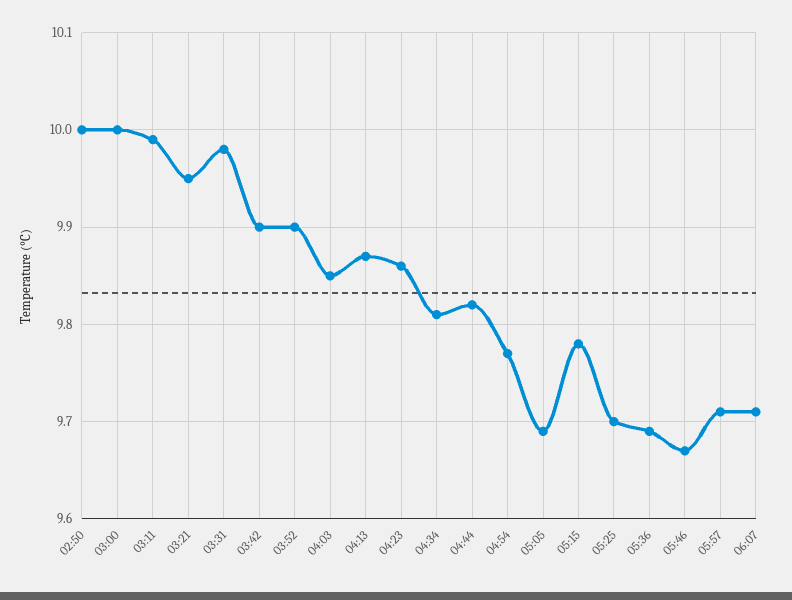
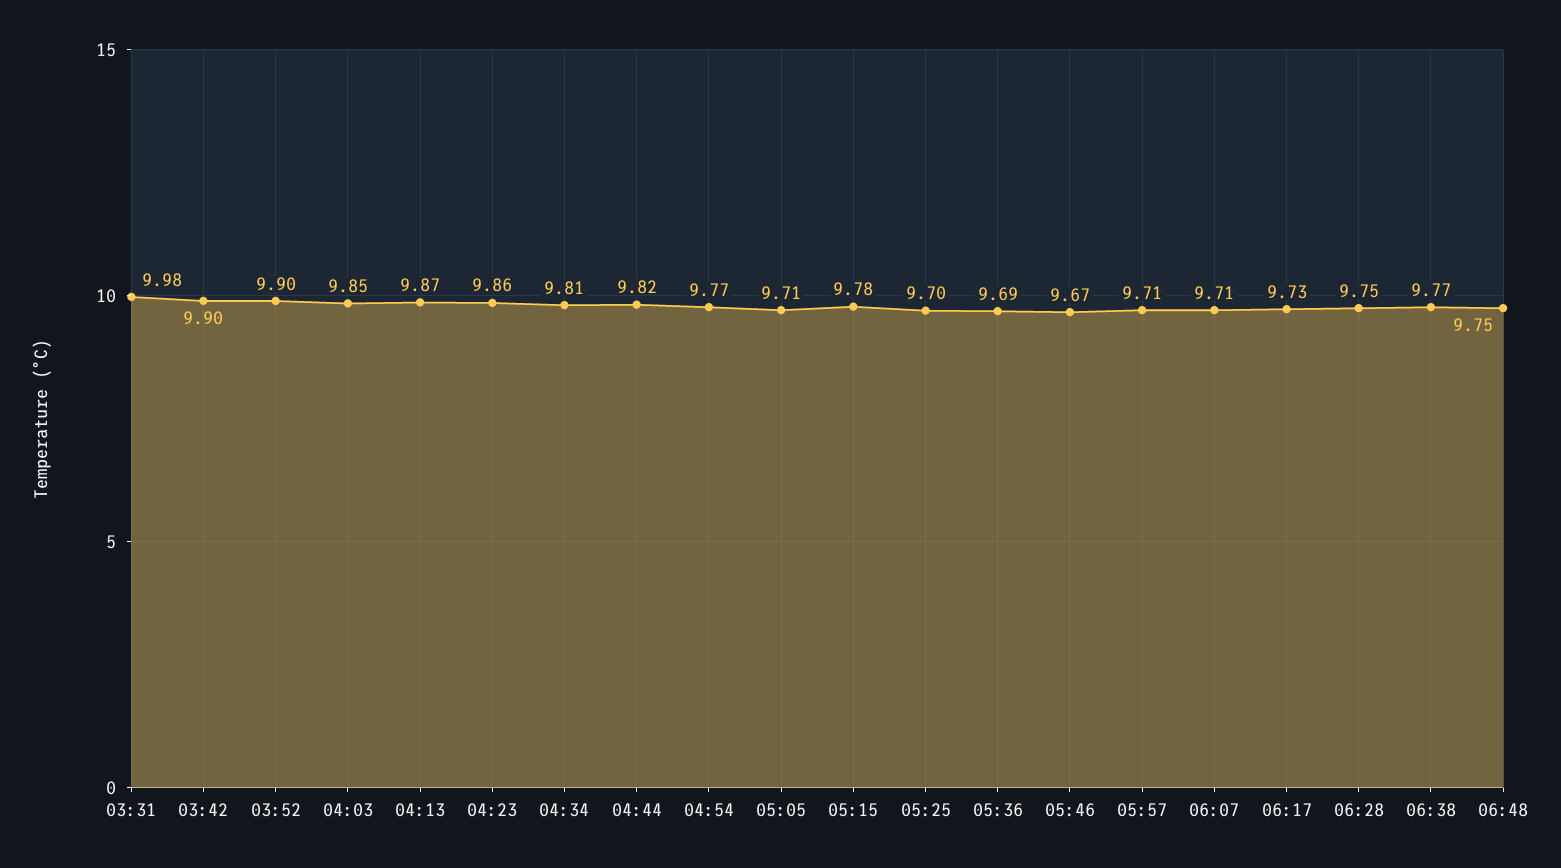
02:50: 10 -> none
03:00: 10 -> none
03:11: 9.99 -> none
03:21: 9.95 -> none
05:05: 9.69 -> 9.71
06:17: none -> 9.73
06:28: none -> 9.75
06:38: none -> 9.77
06:48: none -> 9.75

